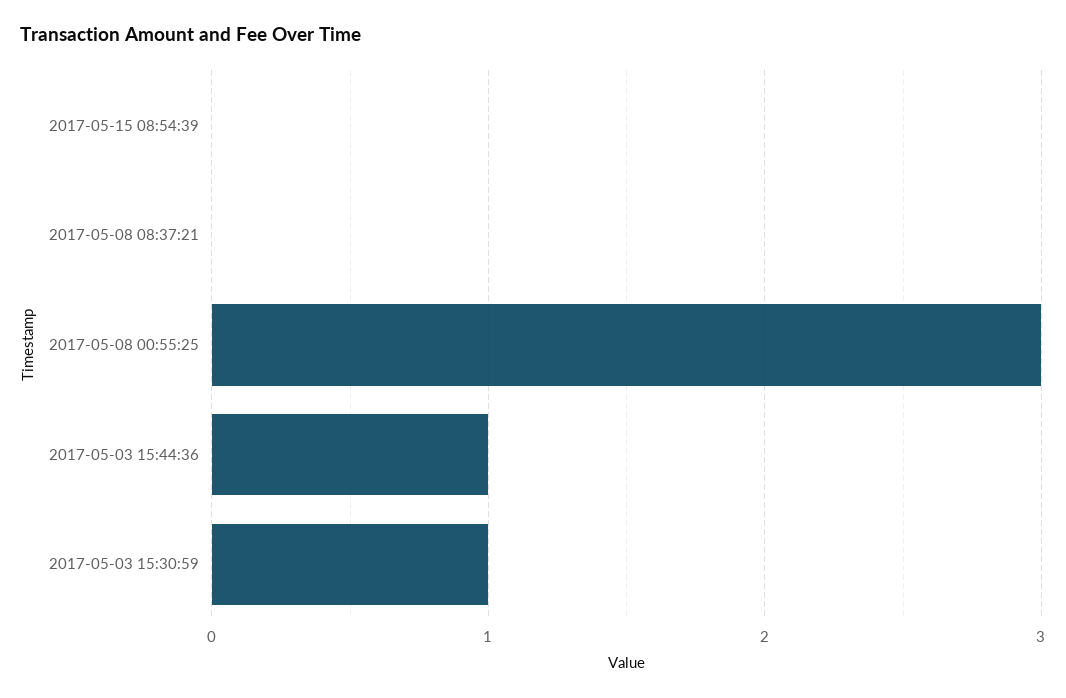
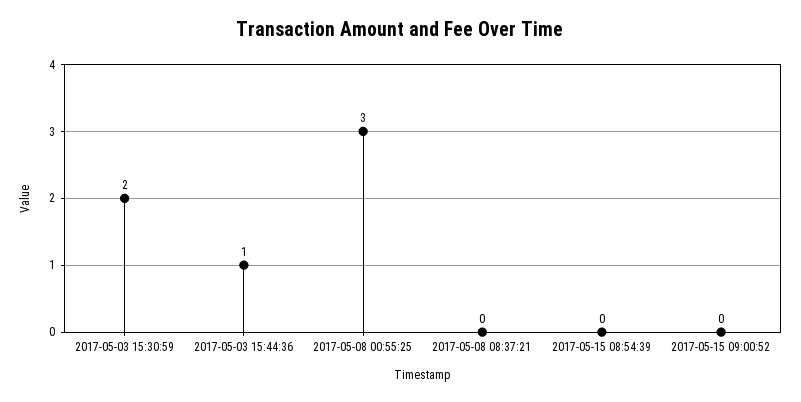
2017-05-03 15:30:59: 1 -> 2
2017-05-15 09:00:52: none -> 0

